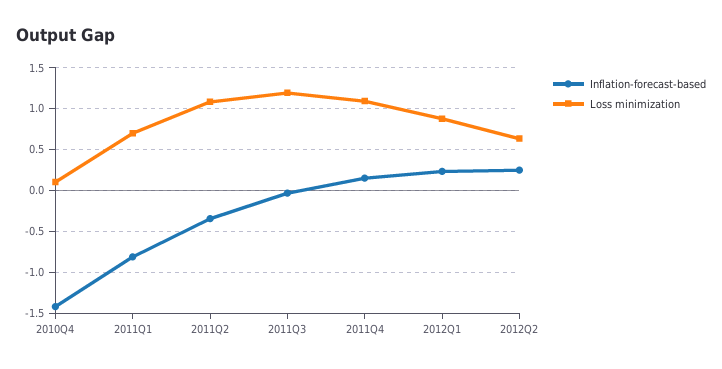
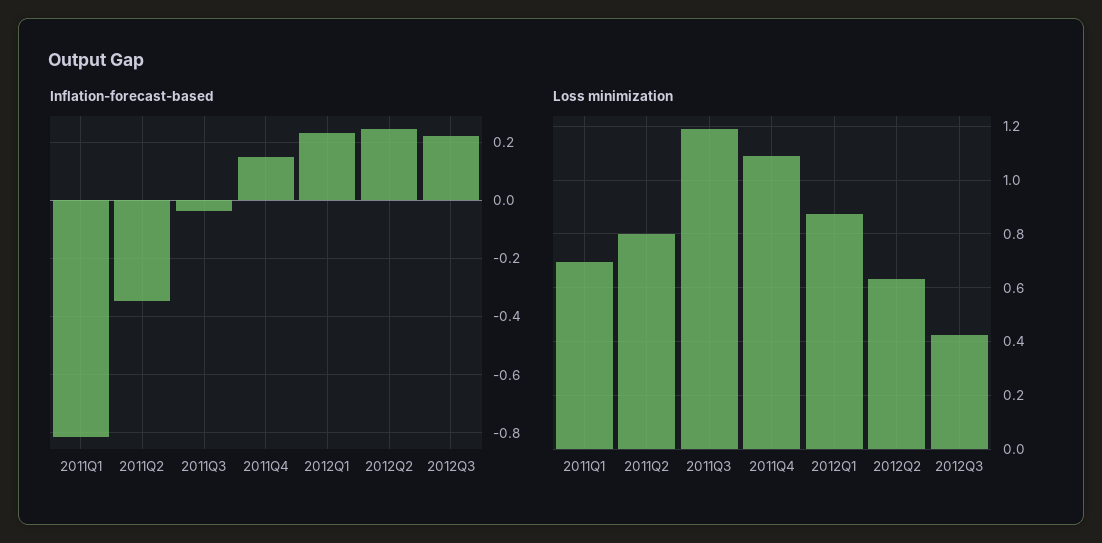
Inflation-forecast-based, 2010Q4: -1.4 -> none
Loss minimization, 2010Q4: 0.1 -> none
Loss minimization, 2011Q2: 1.1 -> 0.8
Inflation-forecast-based, 2012Q3: none -> 0.225
Loss minimization, 2012Q3: none -> 0.425

